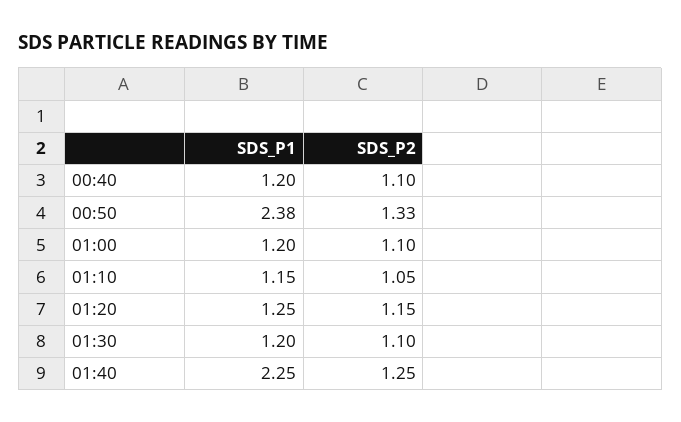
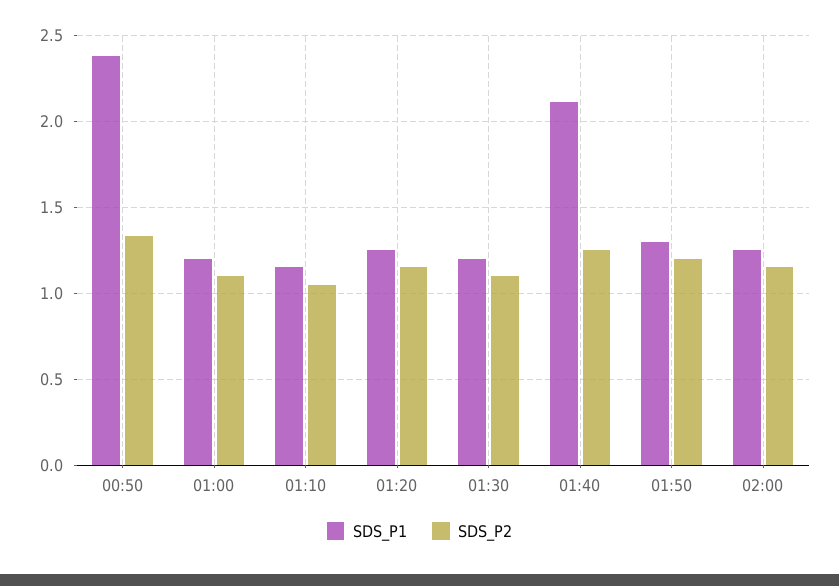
SDS_P1, 00:40: 1.2 -> none
SDS_P2, 00:40: 1.1 -> none
SDS_P1, 01:40: 2.25 -> 2.1
SDS_P1, 01:50: none -> 1.3
SDS_P2, 01:50: none -> 1.2
SDS_P1, 02:00: none -> 1.25
SDS_P2, 02:00: none -> 1.15

